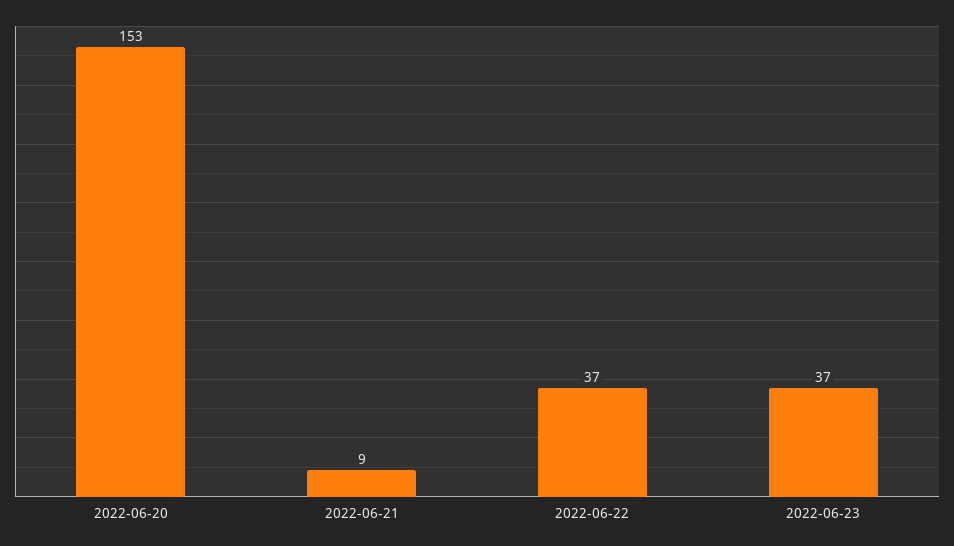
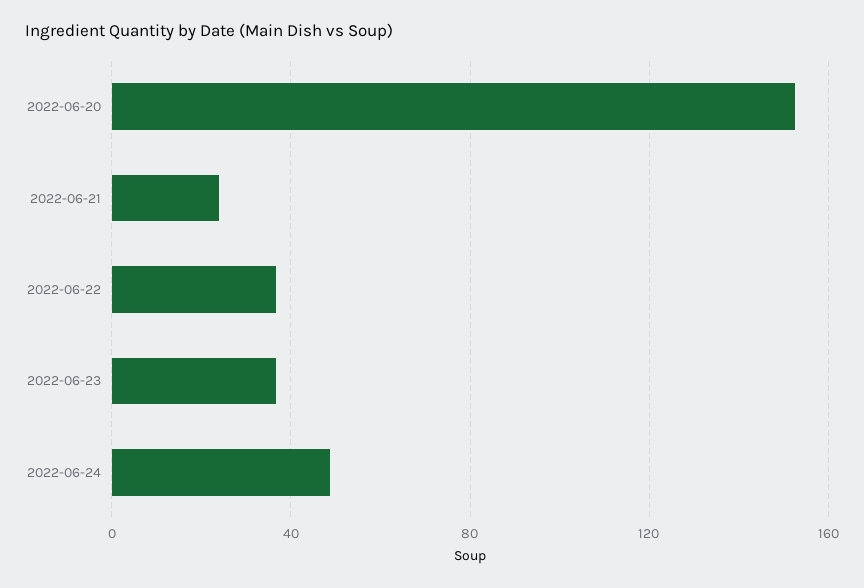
2022-06-21: 9 -> 25
2022-06-24: none -> 50

